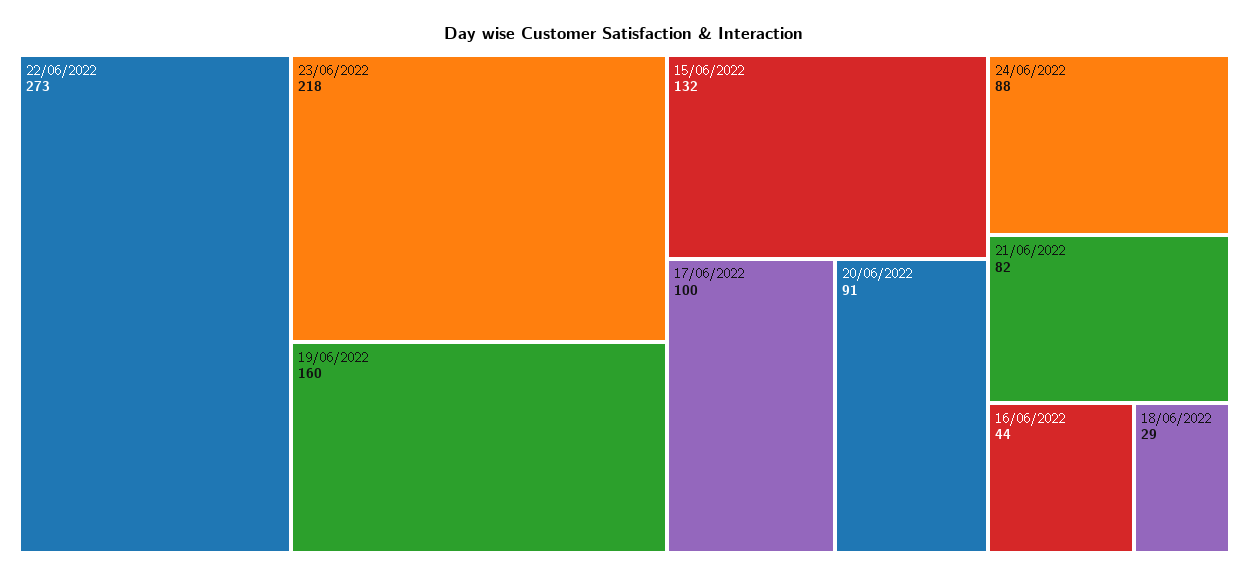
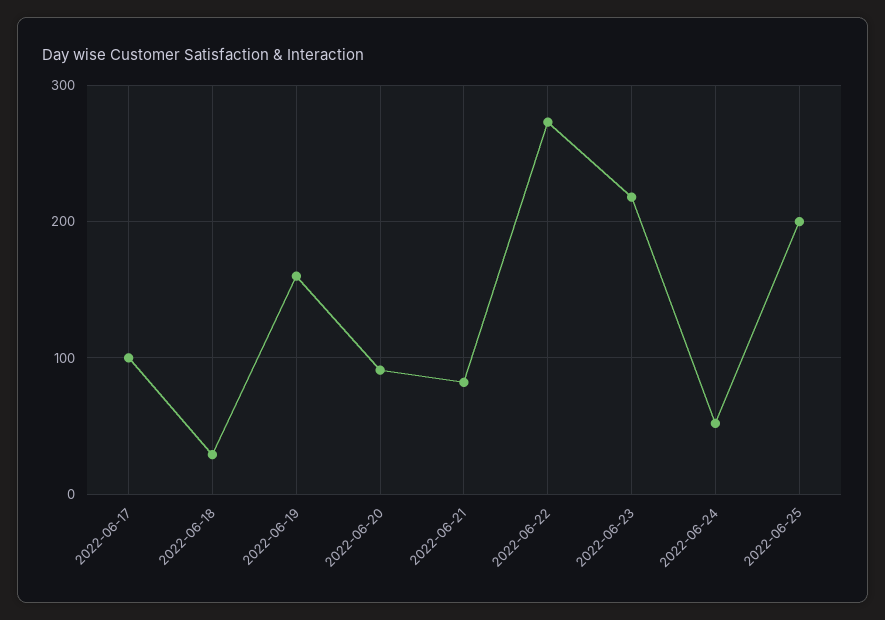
15/06/2022: 132 -> none
24/06/2022: 88 -> 50
16/06/2022: 44 -> none
2022-06-25: none -> 200

